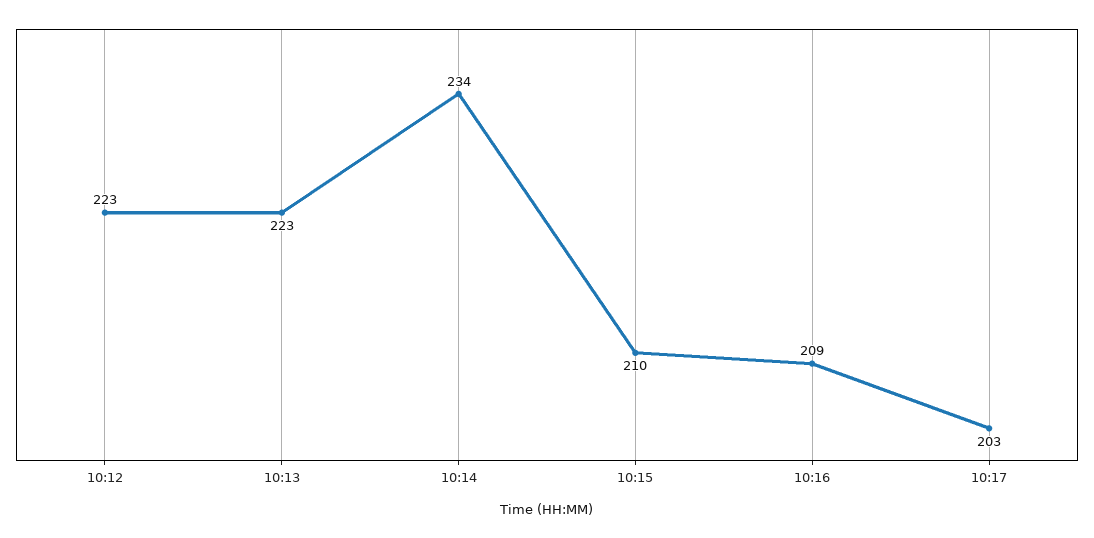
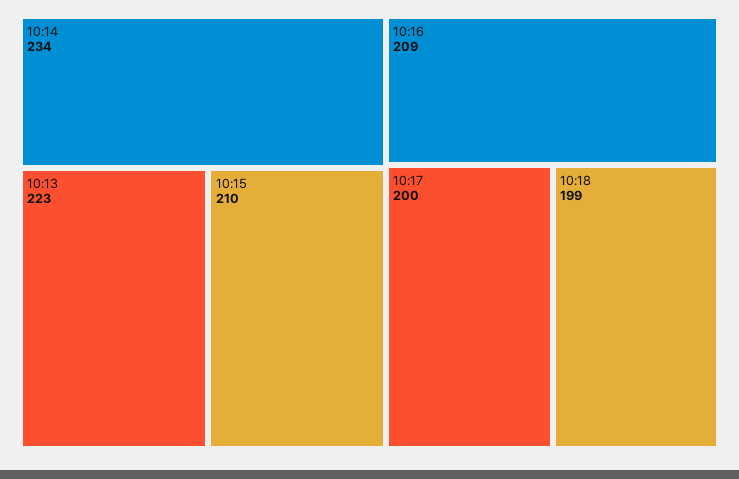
10:12: 223 -> none
10:17: 203 -> 200
10:18: none -> 199

